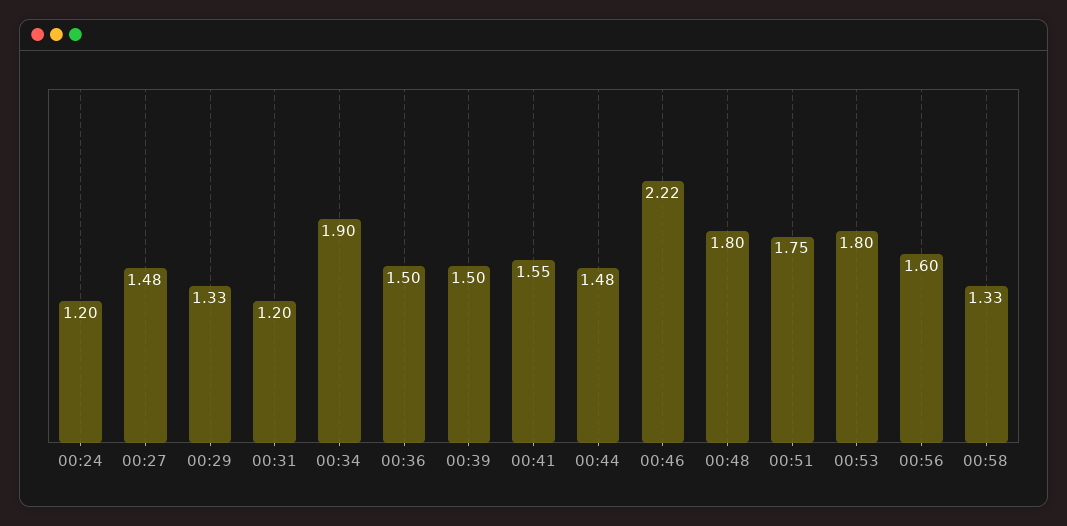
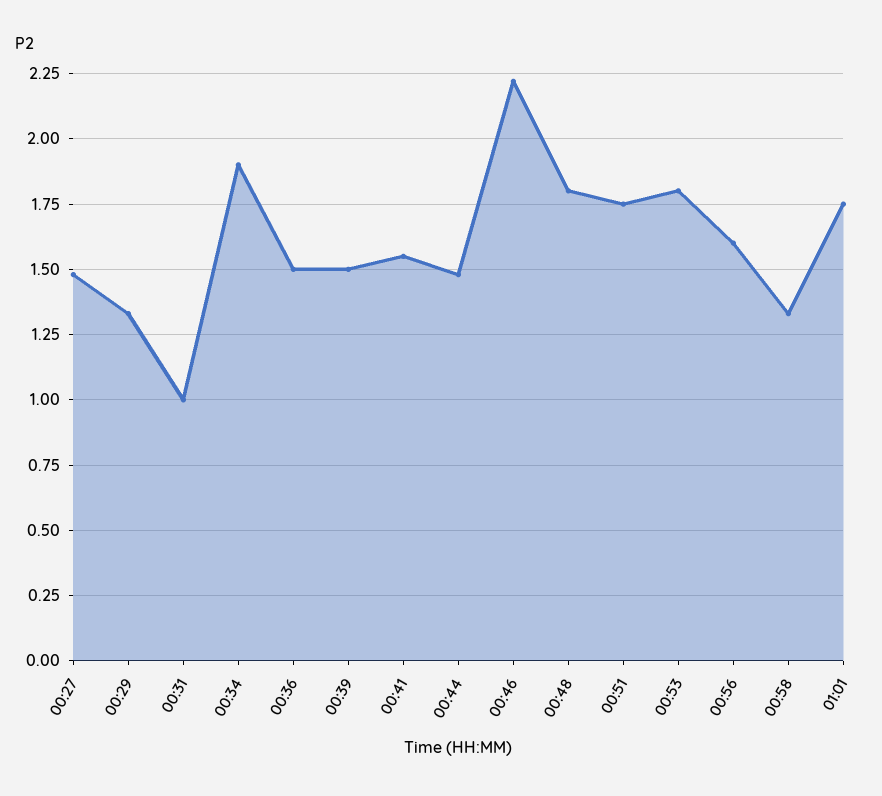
00:24: 1.2 -> none
00:31: 1.2 -> 1
01:01: none -> 1.75

